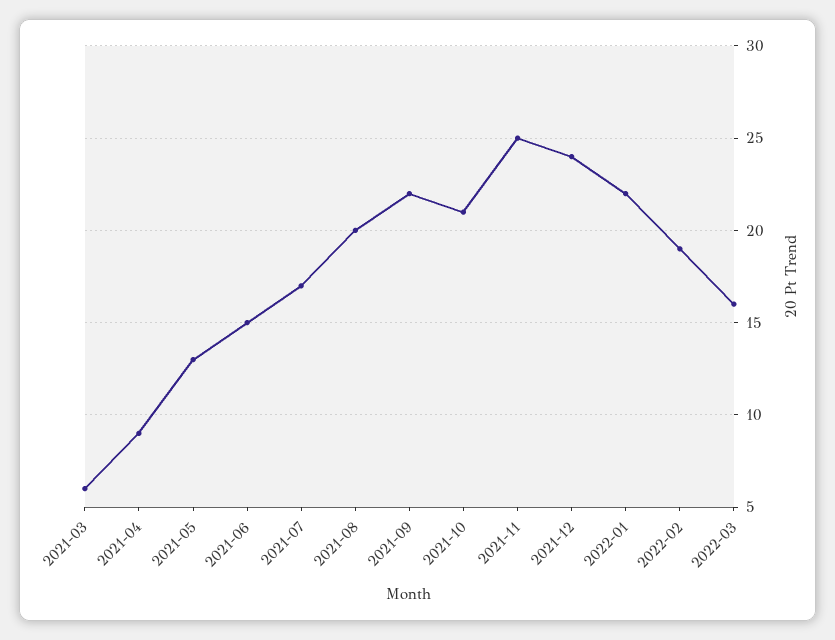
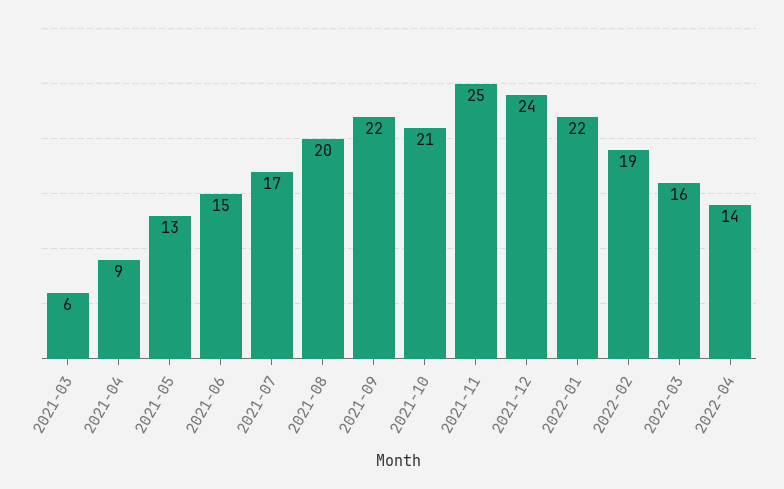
2022-04: none -> 14

